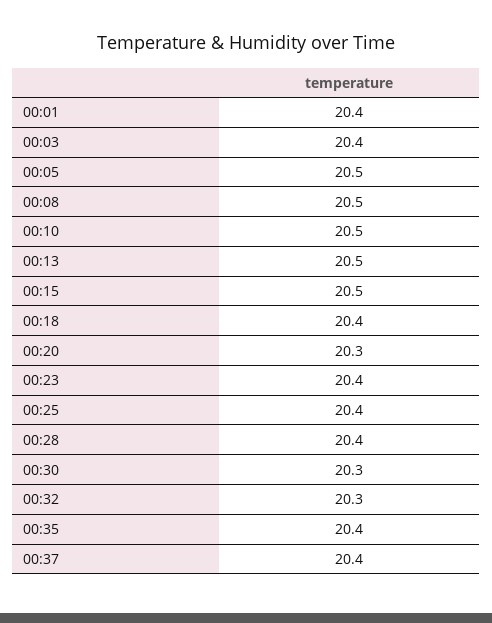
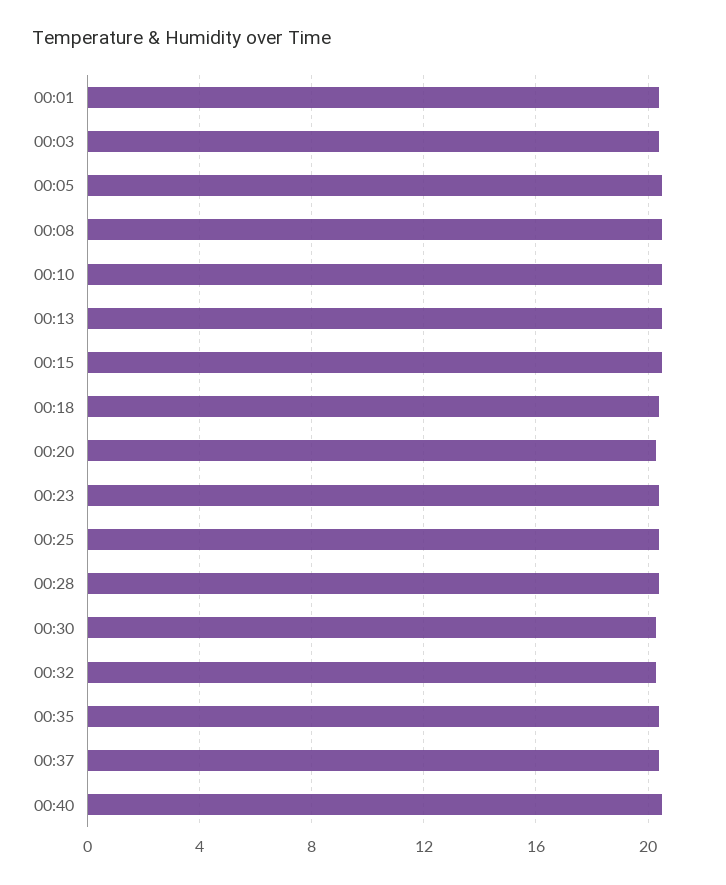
00:40: none -> 20.5

